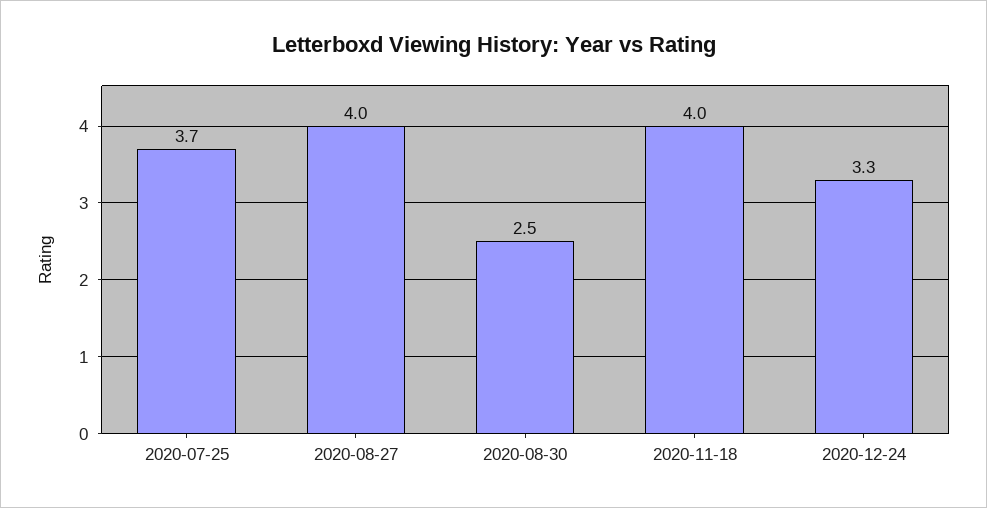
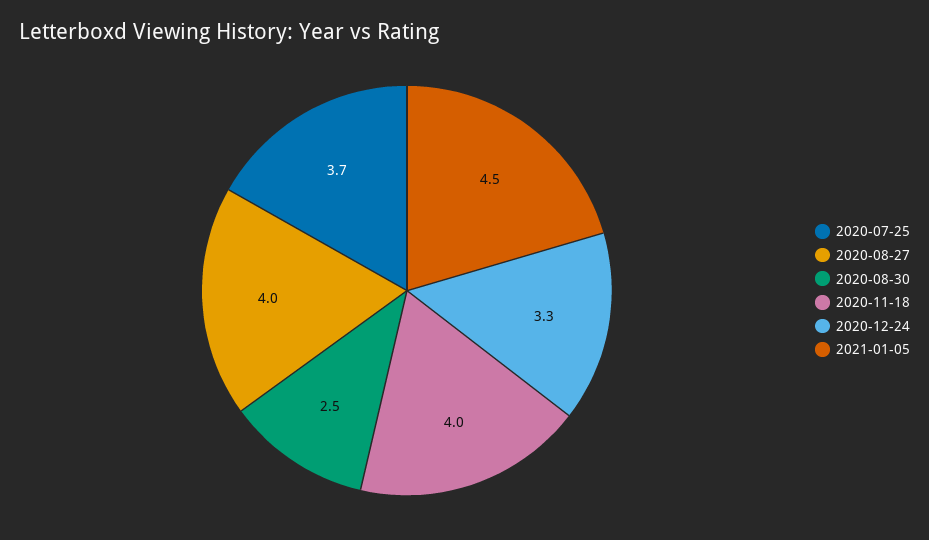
2021-01-05: none -> 4.5

